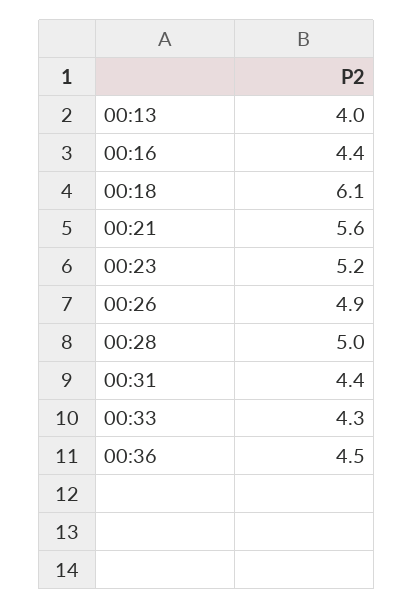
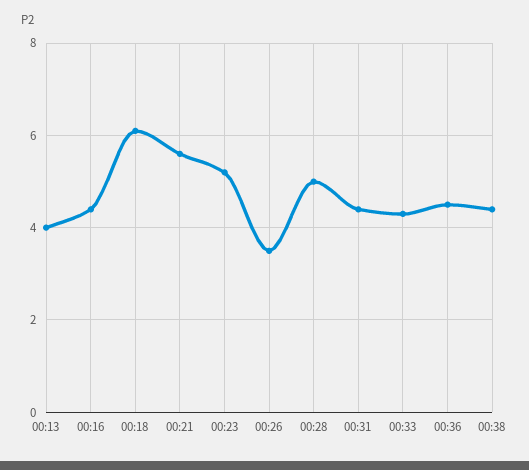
00:26: 4.9 -> 3.5
00:38: none -> 4.5

